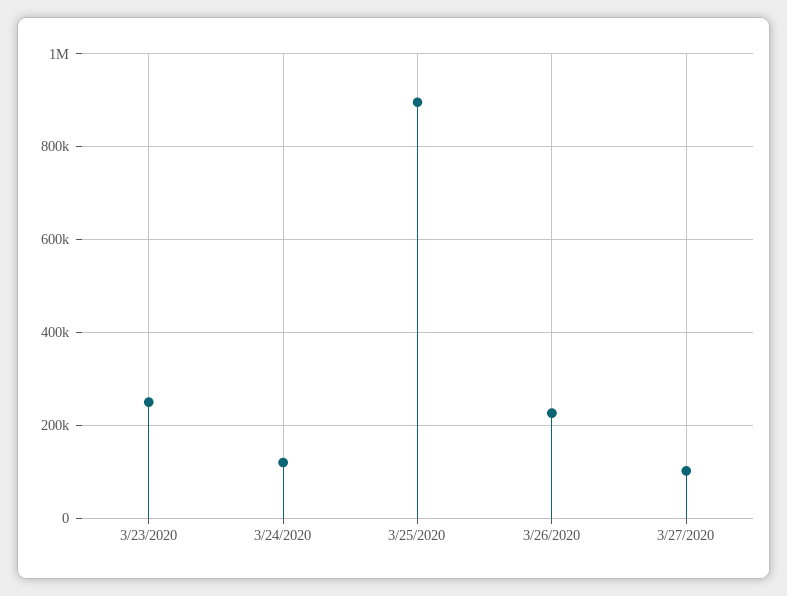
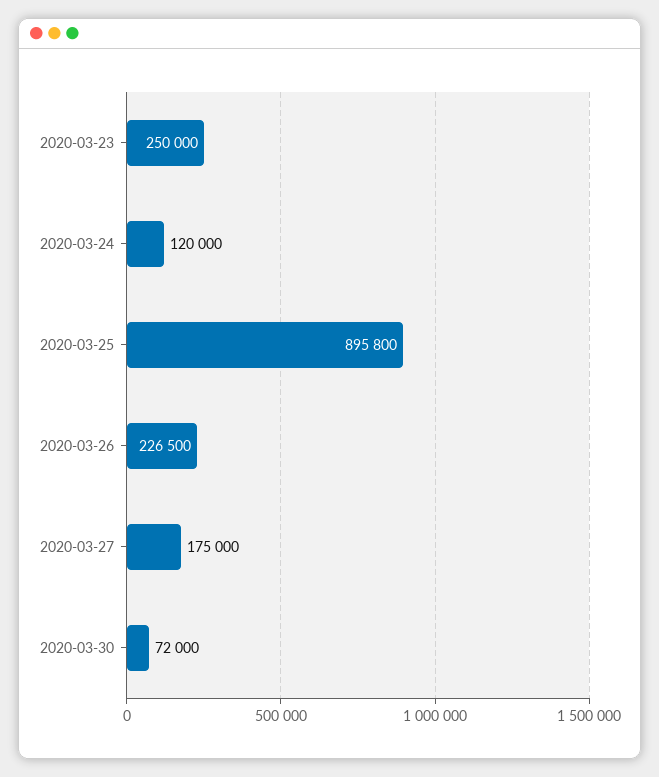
3/27/2020: 100000 -> 175000
2020-03-30: none -> 72000

